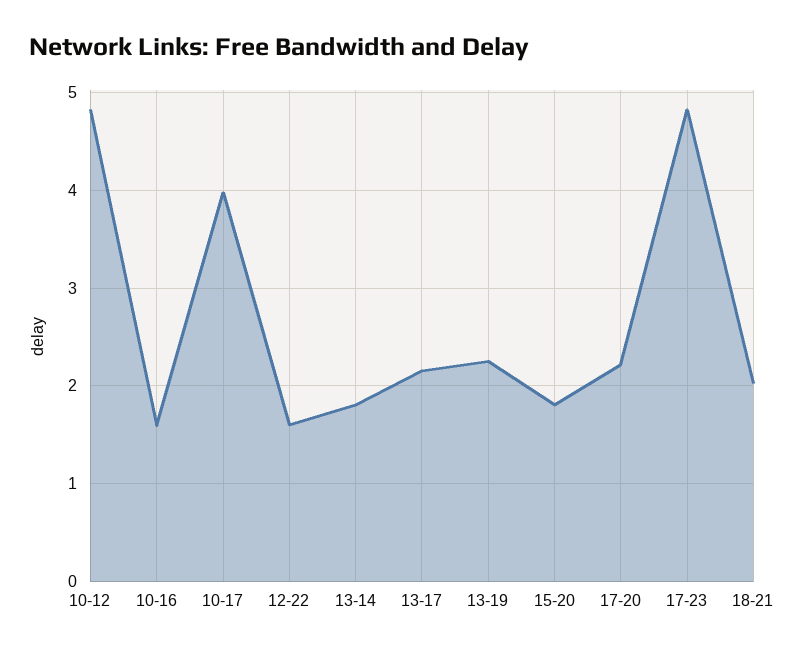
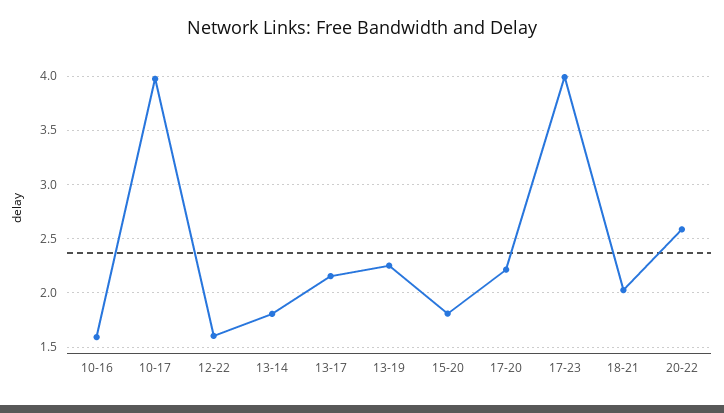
10-12: 4.8 -> none
17-23: 4.8 -> 4
20-22: none -> 2.6

